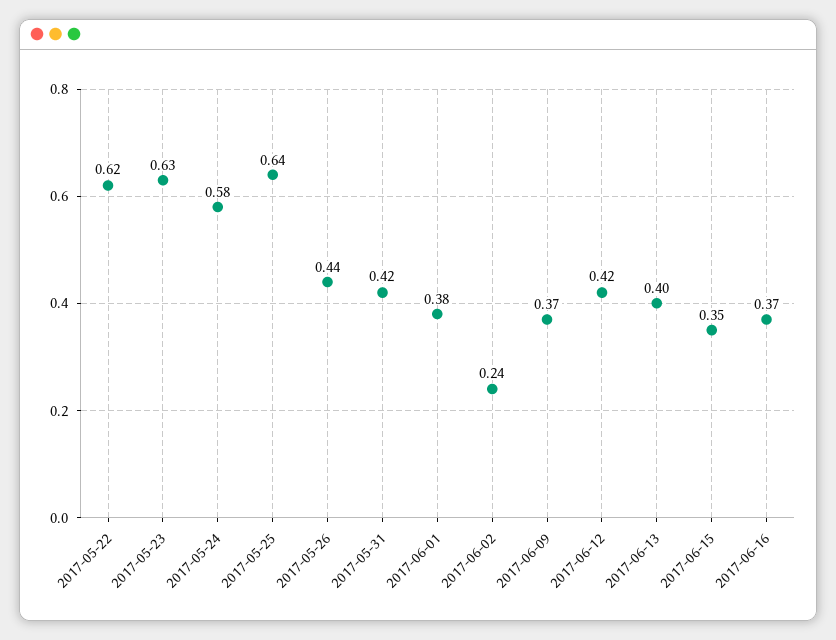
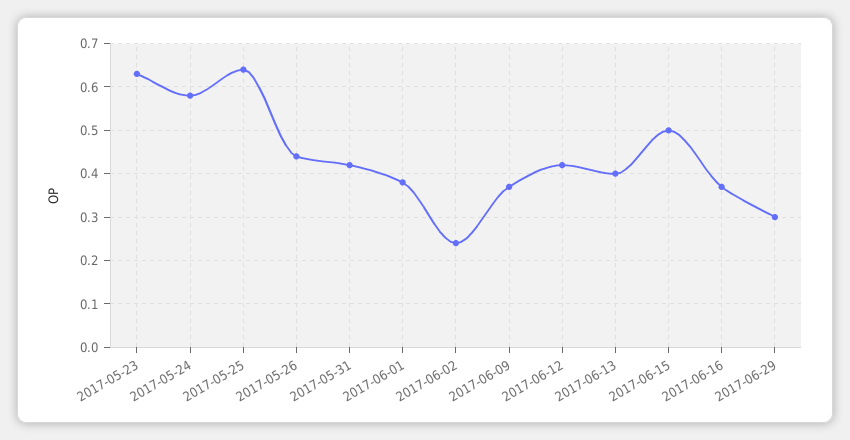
2017-05-22: 0.62 -> none
2017-06-15: 0.35 -> 0.5
2017-06-29: none -> 0.3

